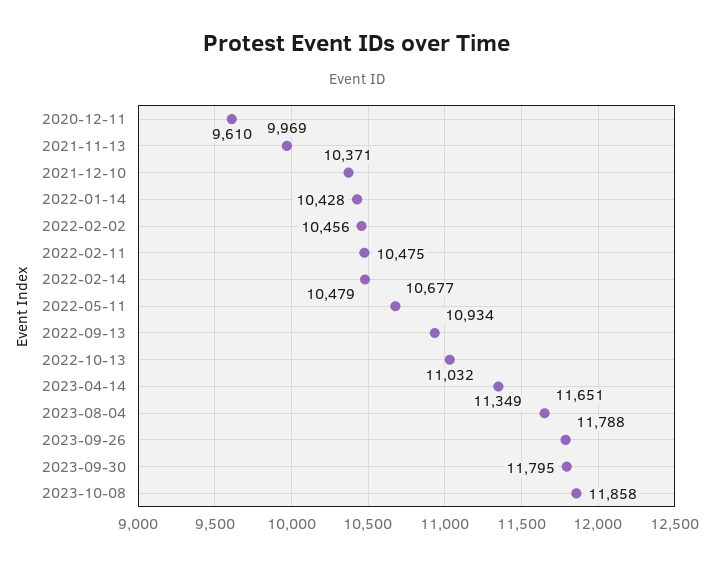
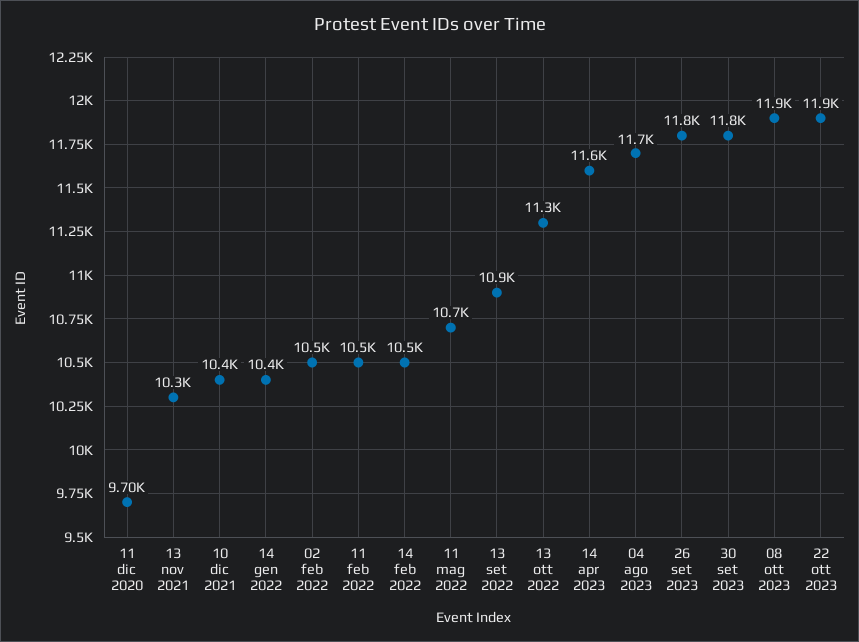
2020-12-11: 9610 -> 9700
2021-11-13: 9969 -> 10300
2022-10-13: 11032 -> 11300
2023-04-14: 11349 -> 11600
22 ott 2023: none -> 11900

